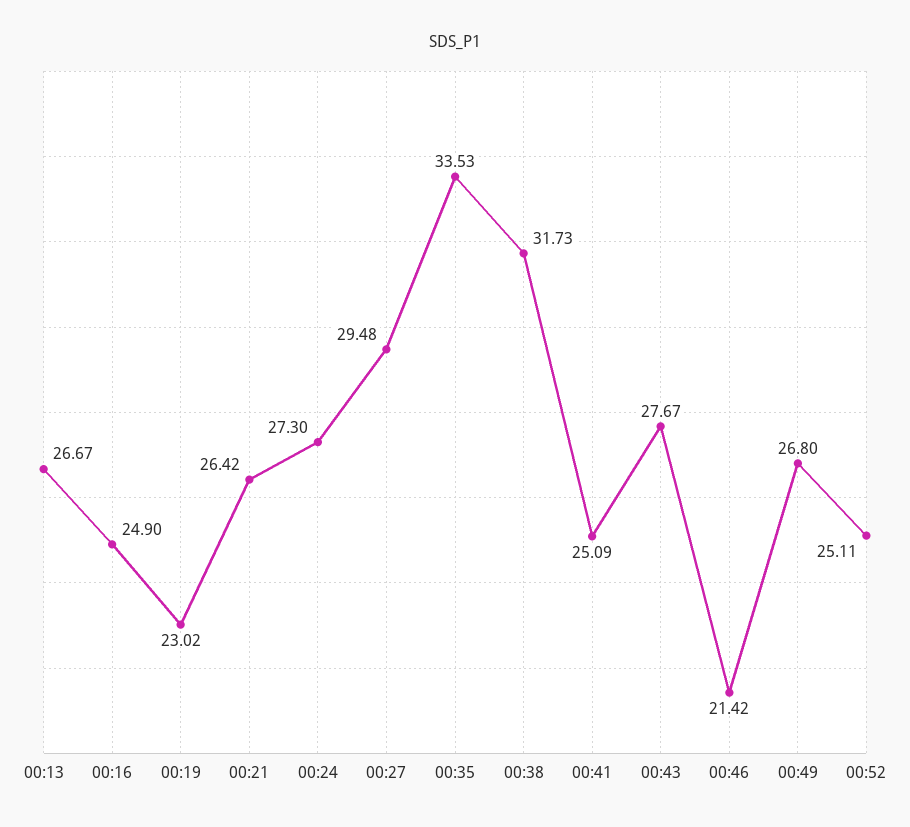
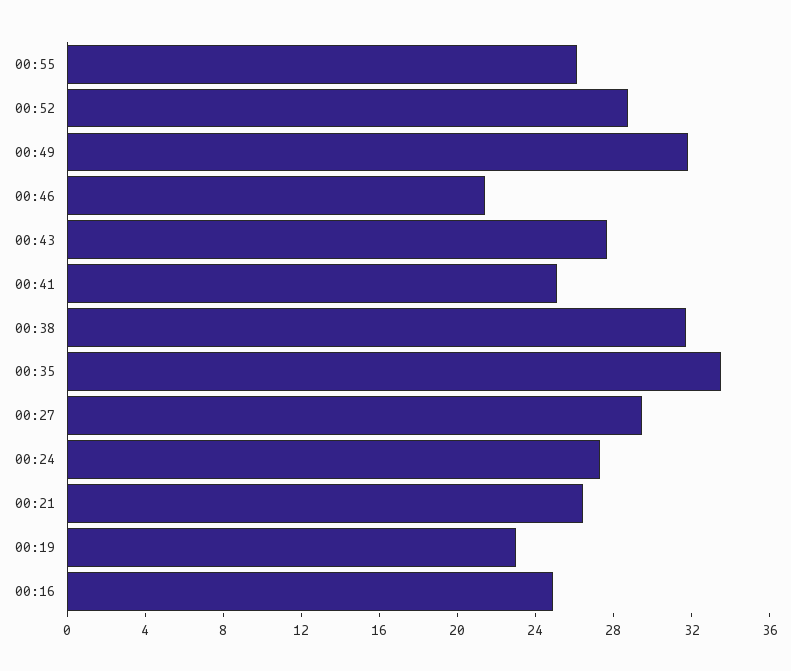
00:13: 26.67 -> none
00:49: 26.8 -> 32
00:52: 25.11 -> 29
00:55: none -> 26

